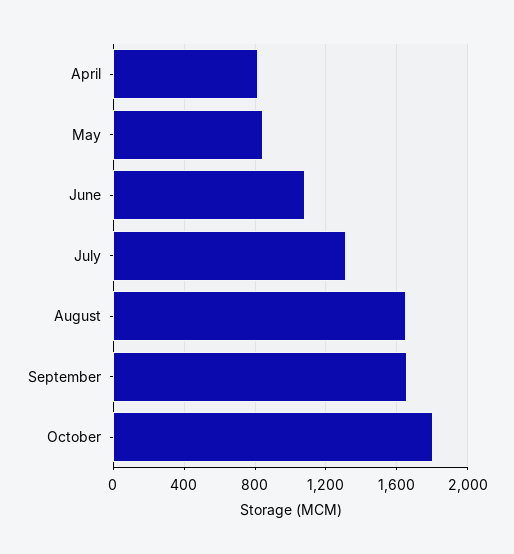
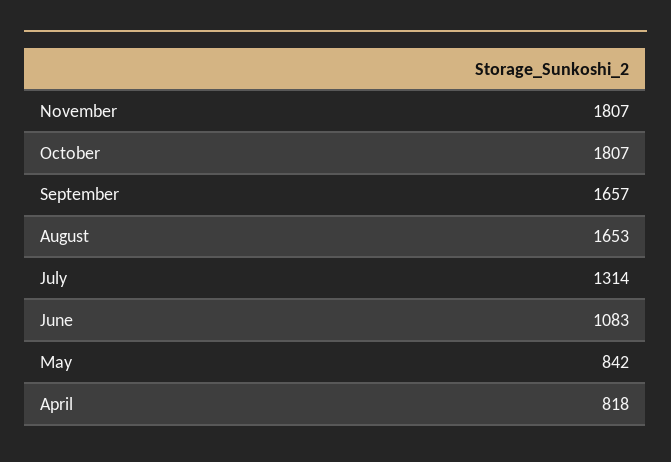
November: none -> 1807

